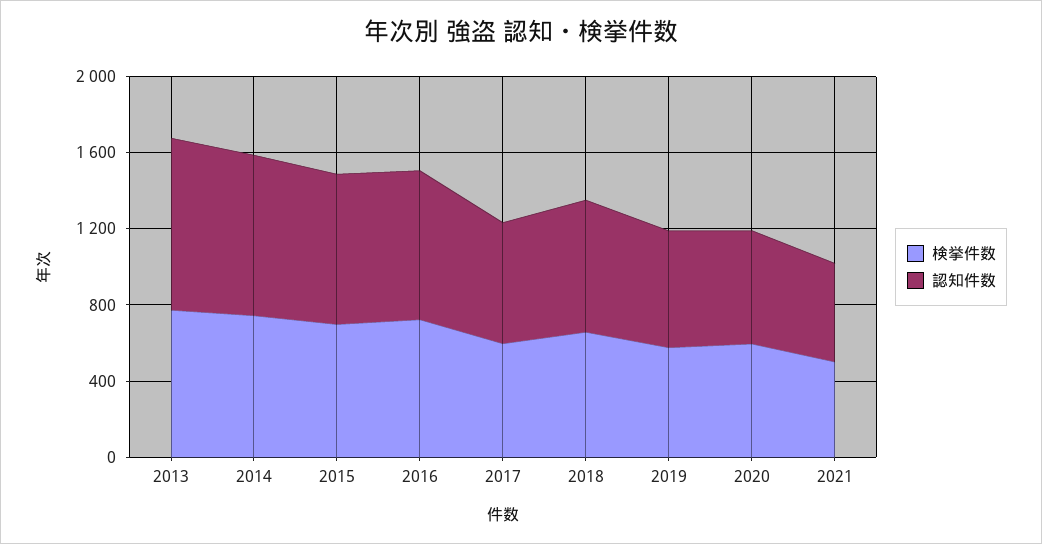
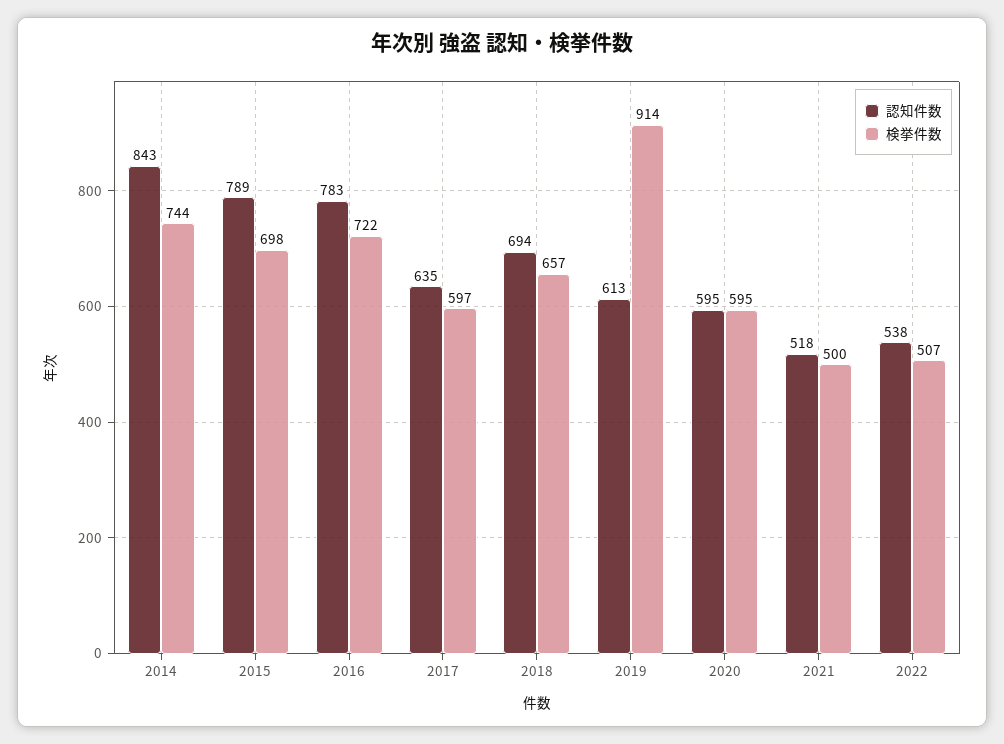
検挙件数, 2013: 800 -> none
認知件数, 2013: 900 -> none
検挙件数, 2019: 600 -> 914
認知件数, 2022: none -> 538
検挙件数, 2022: none -> 507

